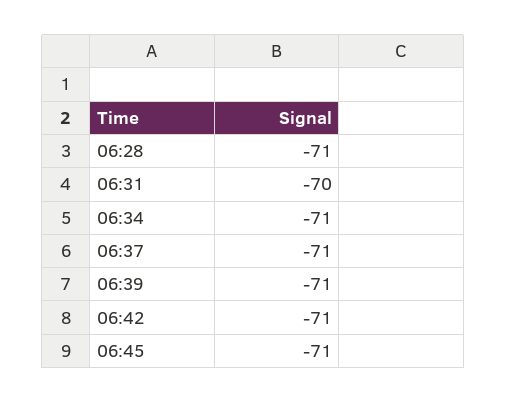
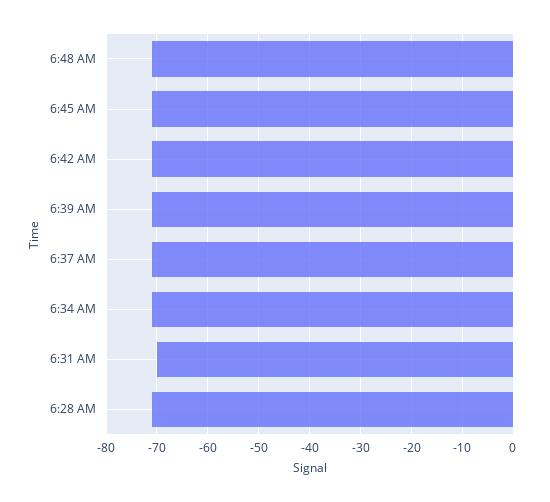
6:48 AM: none -> -70

